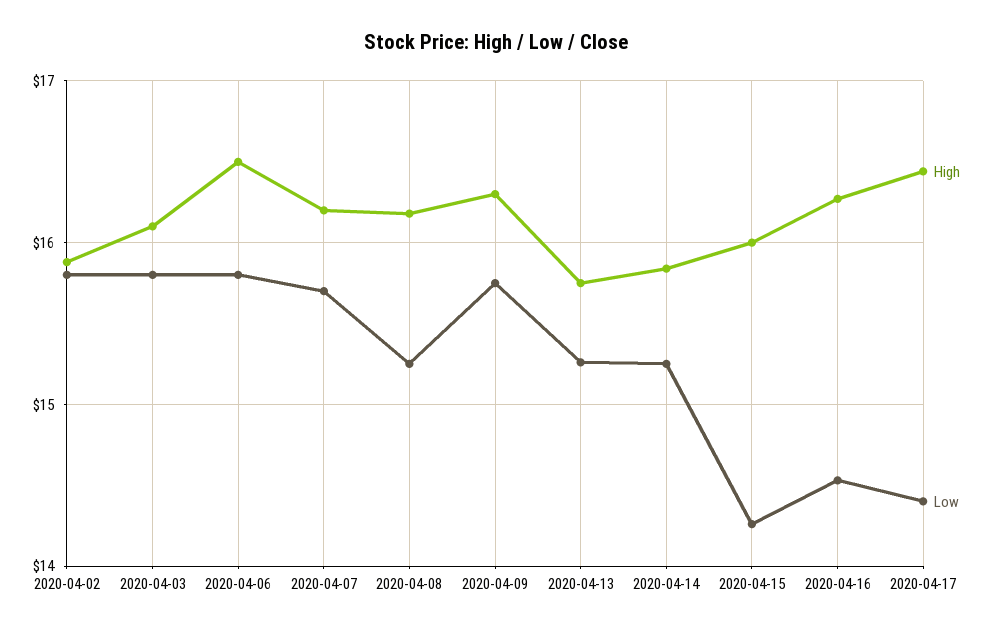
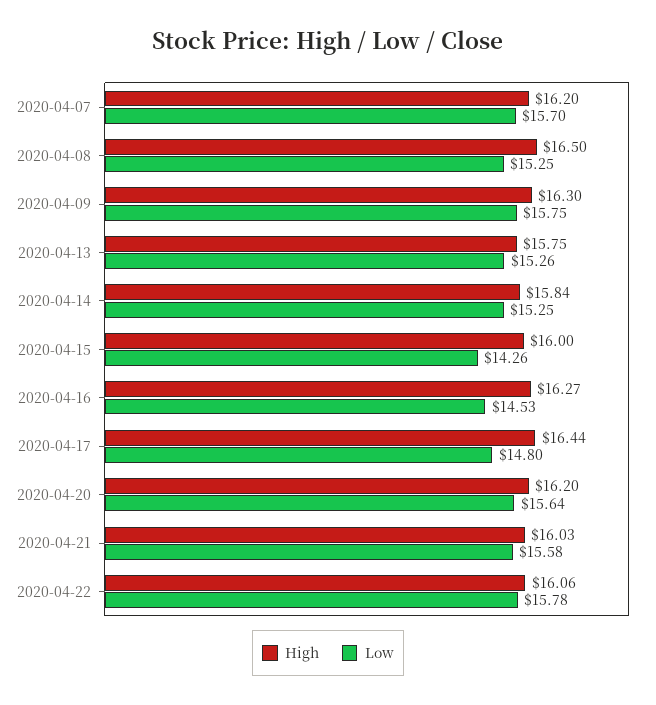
High, 2020-04-02: 15.9 -> none
Low, 2020-04-02: 15.8 -> none
High, 2020-04-03: 16.1 -> none
Low, 2020-04-03: 15.8 -> none
High, 2020-04-06: 16.5 -> none
Low, 2020-04-06: 15.8 -> none
High, 2020-04-08: 16.2 -> 16.5
Low, 2020-04-17: 14.4 -> 14.8
High, 2020-04-20: none -> 16.2
Low, 2020-04-20: none -> 15.64
High, 2020-04-21: none -> 16.03
Low, 2020-04-21: none -> 15.58
High, 2020-04-22: none -> 16.06
Low, 2020-04-22: none -> 15.78

